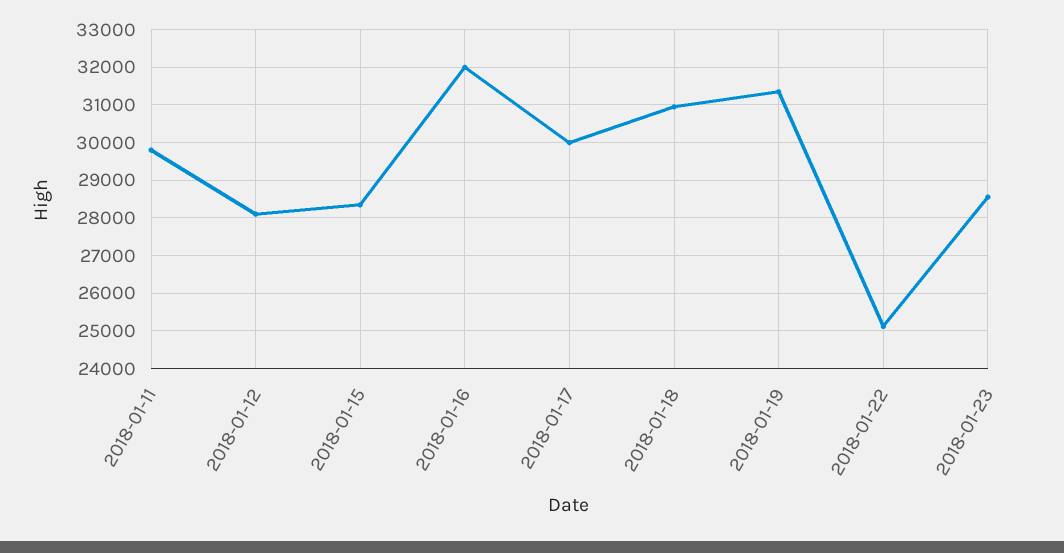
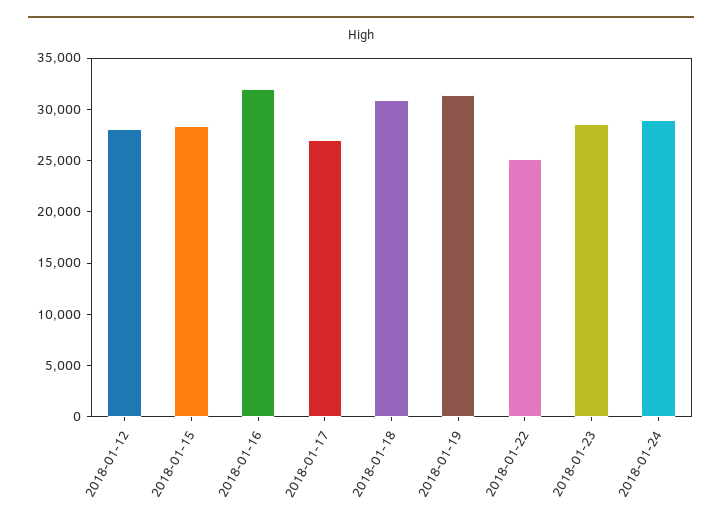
2018-01-11: 29800 -> none
2018-01-17: 30000 -> 27000
2018-01-24: none -> 29000

